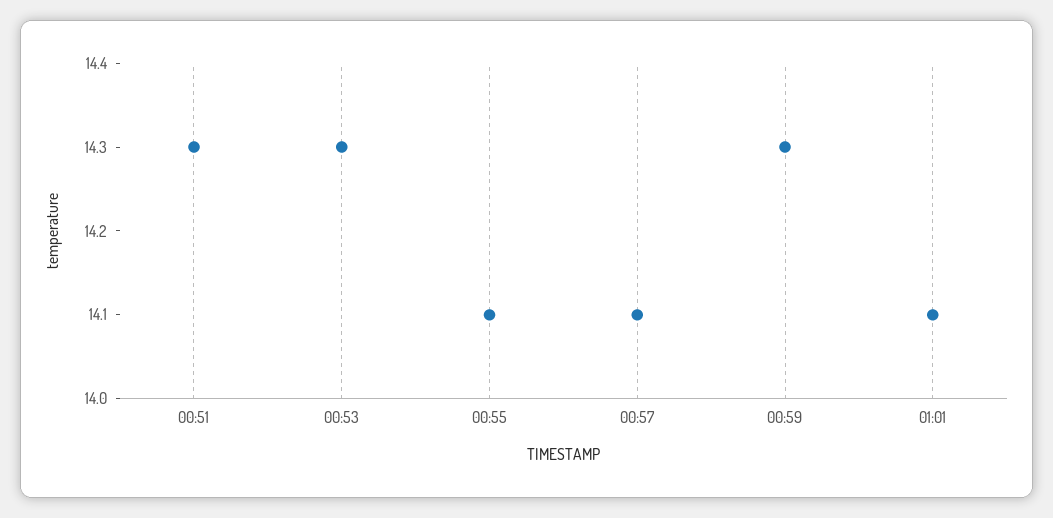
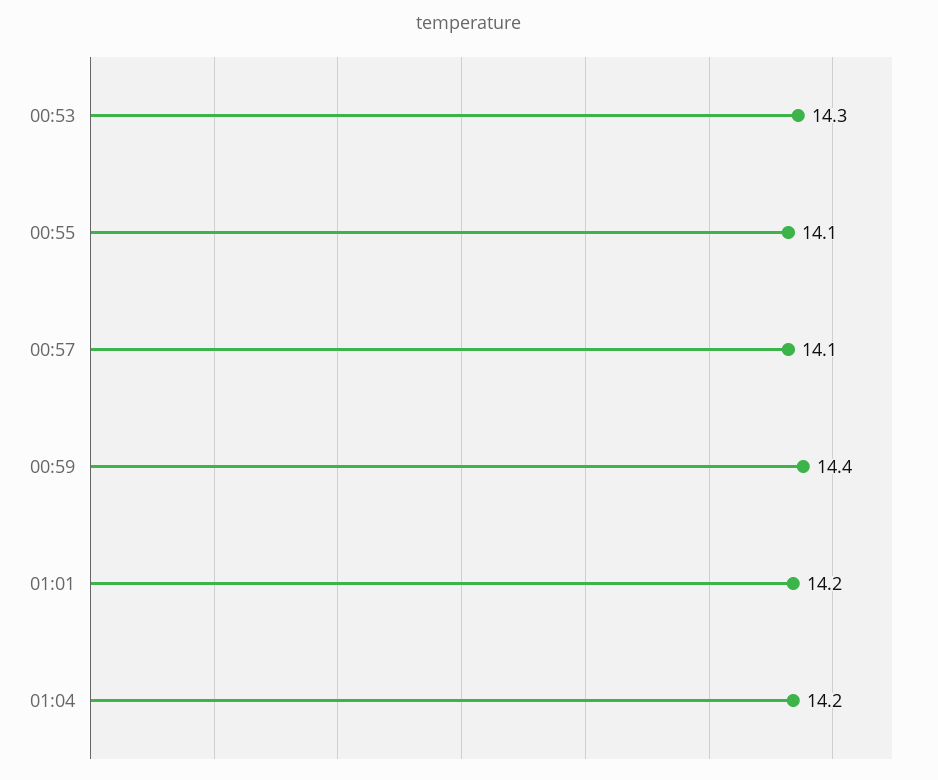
00:51: 14.3 -> none
00:59: 14.3 -> 14.4
01:01: 14.1 -> 14.2
01:04: none -> 14.2

